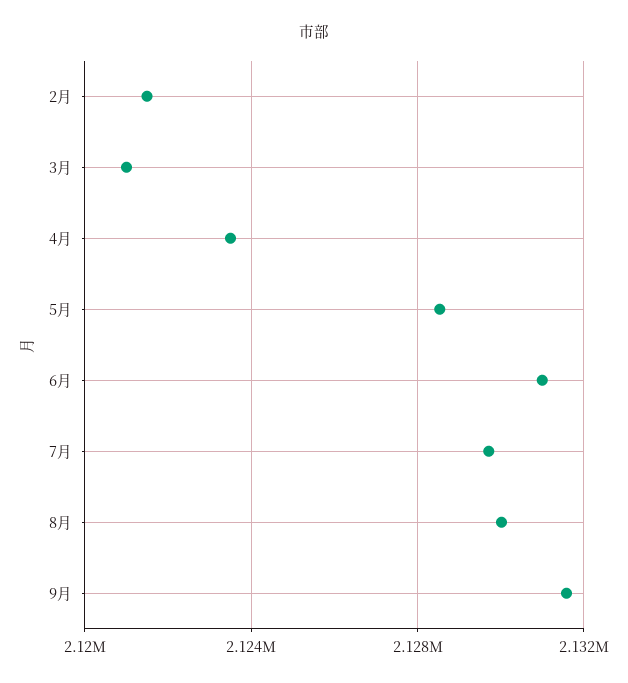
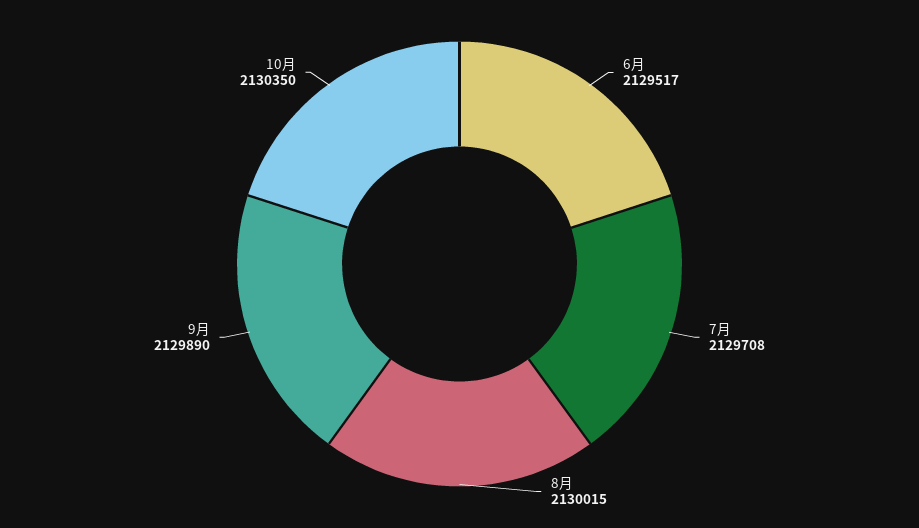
2月: 2121500 -> none
3月: 2121000 -> none
4月: 2123500 -> none
5月: 2128500 -> none
6月: 2131000 -> 2129517
9月: 2131500 -> 2129890
10月: none -> 2130350

